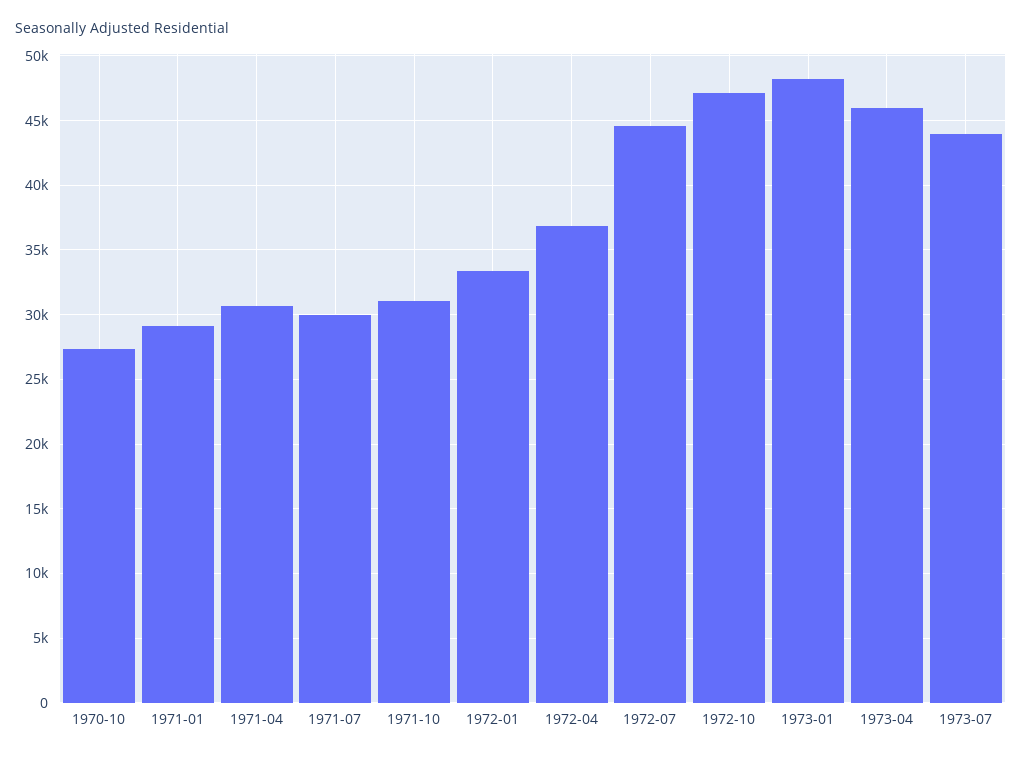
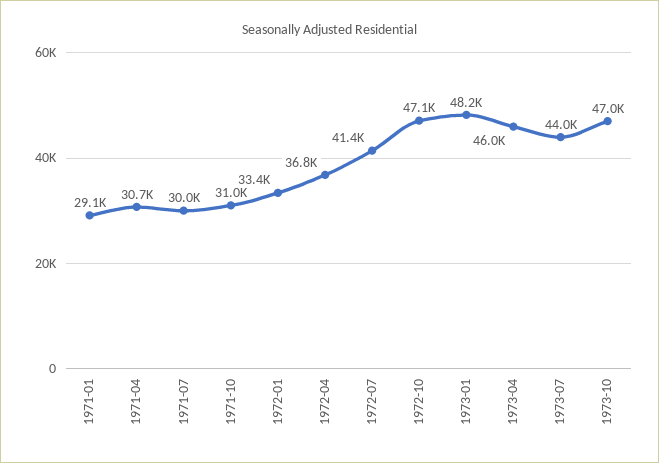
1970-10: 27500 -> none
1972-07: 44500 -> 41400
1973-10: none -> 47000

